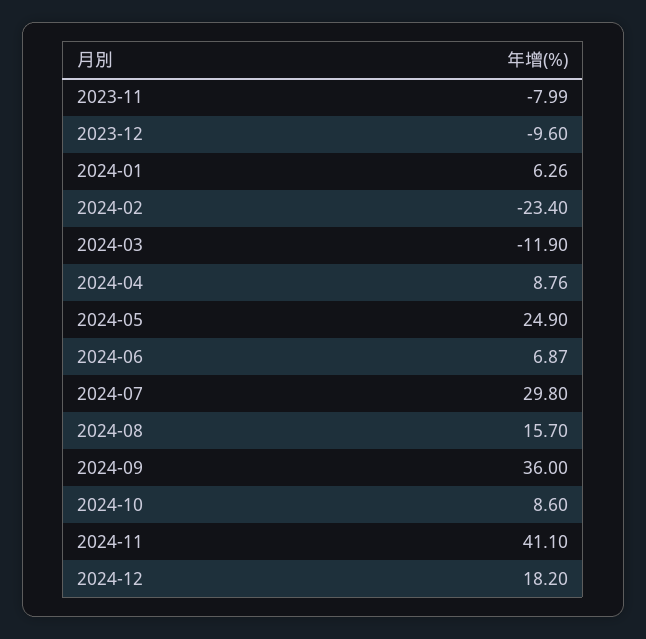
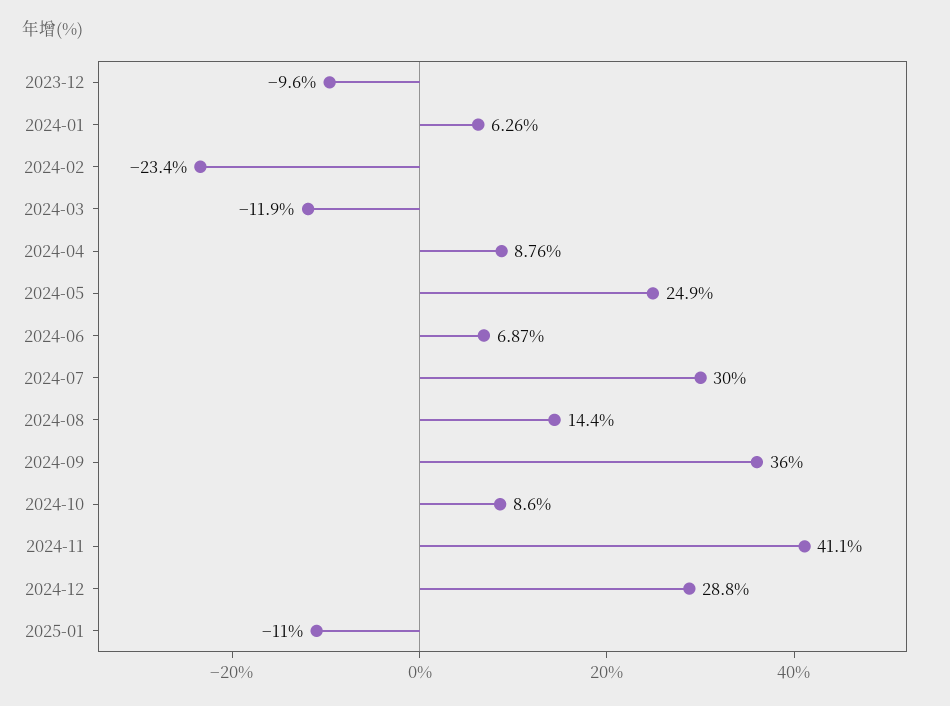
2023-11: -7.99 -> none
2024-07: 29.8 -> 30
2024-08: 15.7 -> 14.4
2024-12: 18.2 -> 28.8
2025-01: none -> -11

